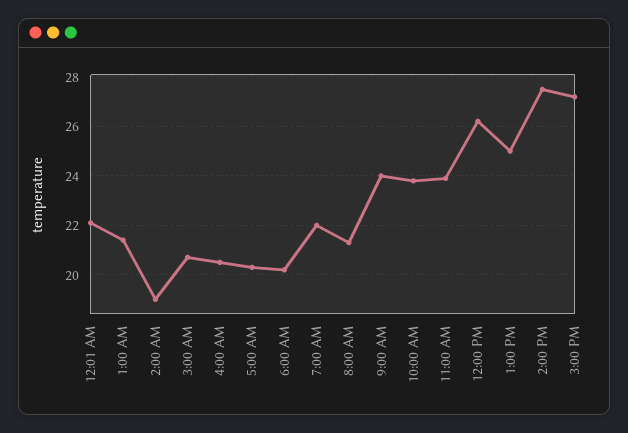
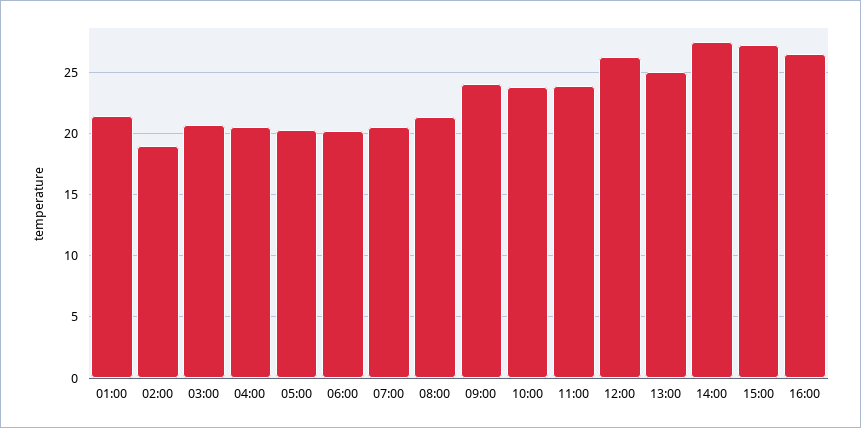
12:01 AM: 22 -> none
7:00 AM: 22 -> 20.5
16:00: none -> 26.5

